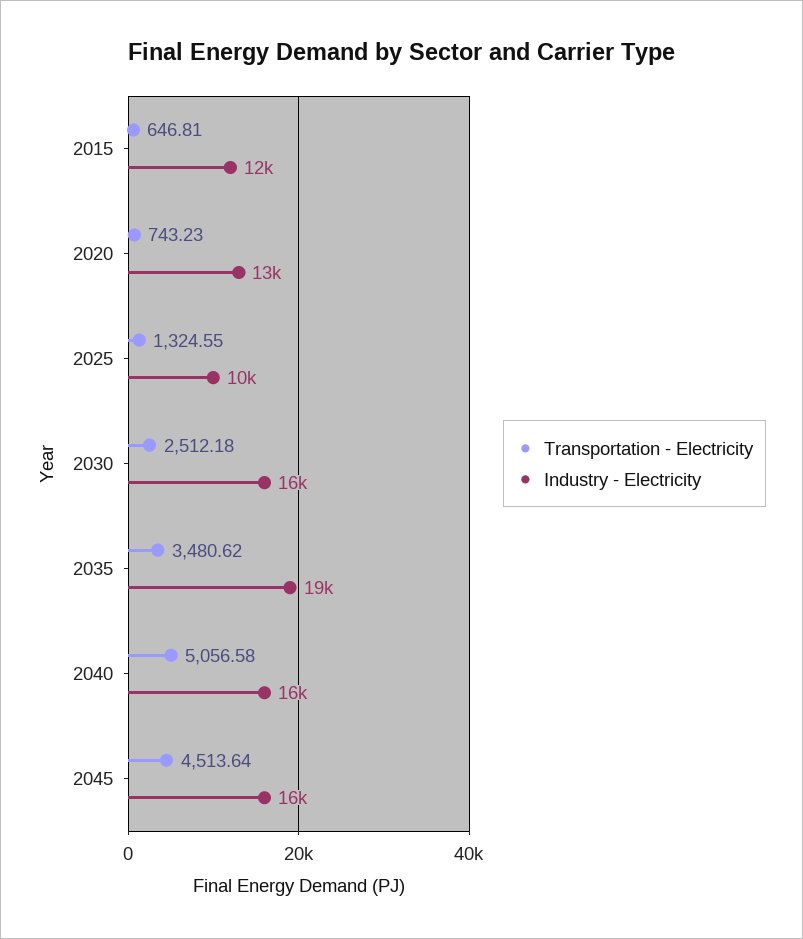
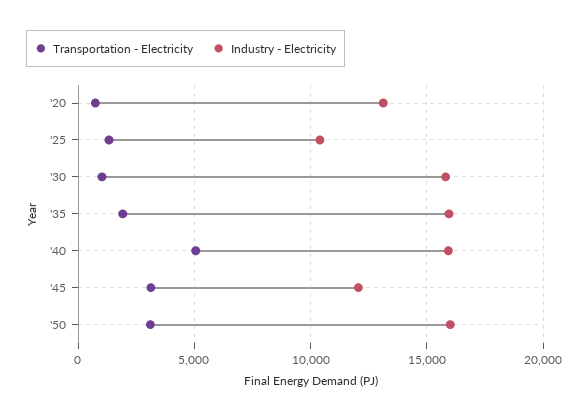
Transportation - Electricity, 2015: 646.81 -> none
Industry - Electricity, 2015: 12000 -> none
Transportation - Electricity, 2030: 2512.18 -> 1000
Transportation - Electricity, 2035: 3480.62 -> 2000
Industry - Electricity, 2035: 19000 -> 16000
Transportation - Electricity, 2045: 4513.64 -> 3000
Industry - Electricity, 2045: 16000 -> 12000
Transportation - Electricity, '50: none -> 3000
Industry - Electricity, '50: none -> 16000

